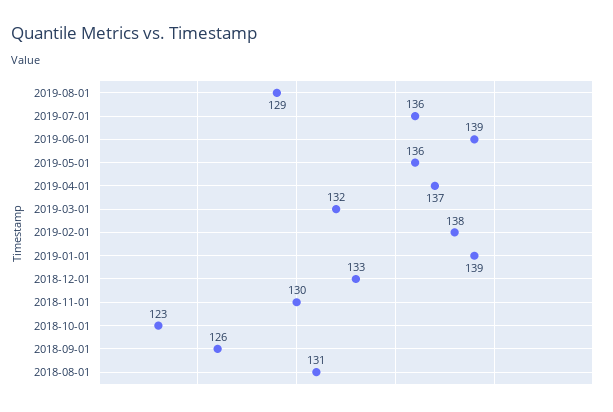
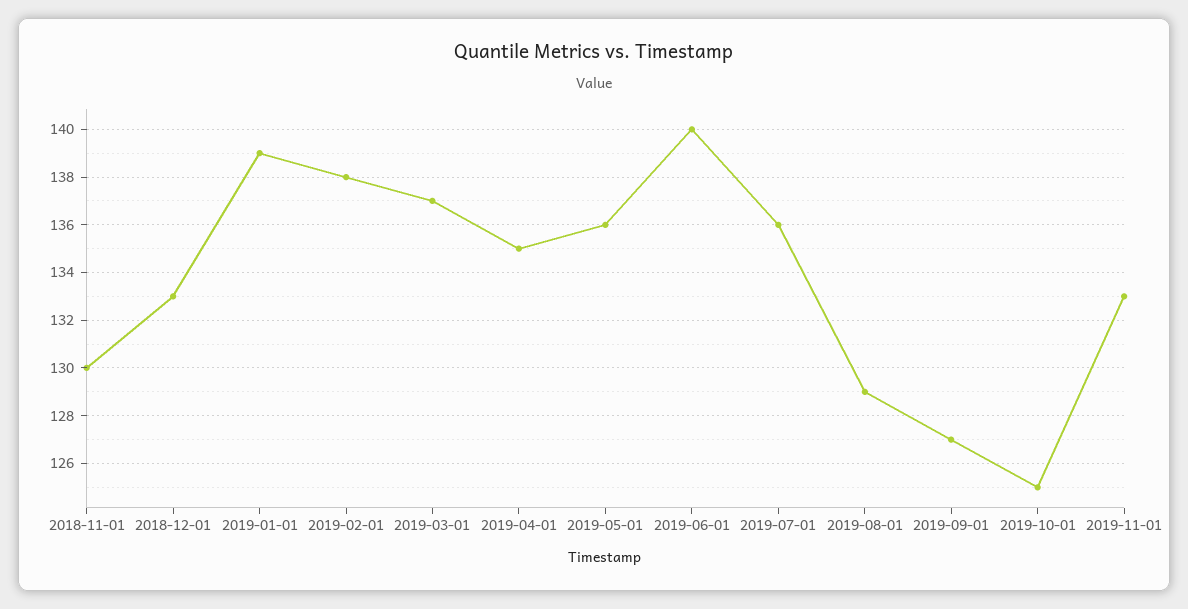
2019-06-01: 139 -> 140
2019-04-01: 137 -> 135
2019-03-01: 132 -> 137
2018-10-01: 123 -> none
2018-09-01: 126 -> none
2018-08-01: 131 -> none
2019-09-01: none -> 127
2019-10-01: none -> 125
2019-11-01: none -> 133

